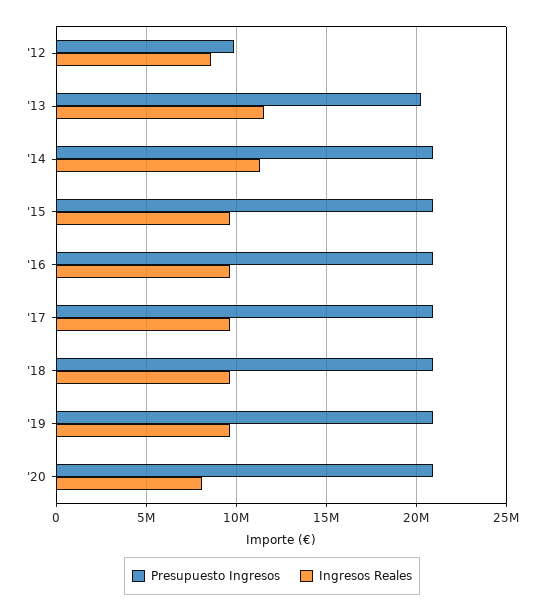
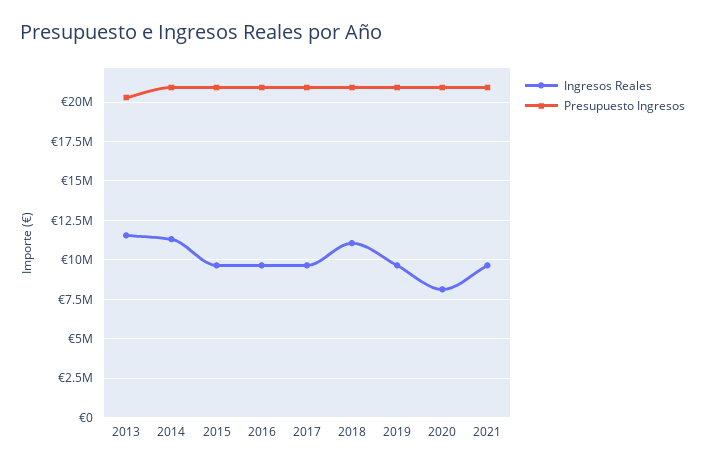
Presupuesto Ingresos, '12: 10000000 -> none
Ingresos Reales, '12: 8500000 -> none
Ingresos Reales, '18: 9500000 -> 11000000
Ingresos Reales, 2021: none -> 9500000
Presupuesto Ingresos, 2021: none -> 21000000

